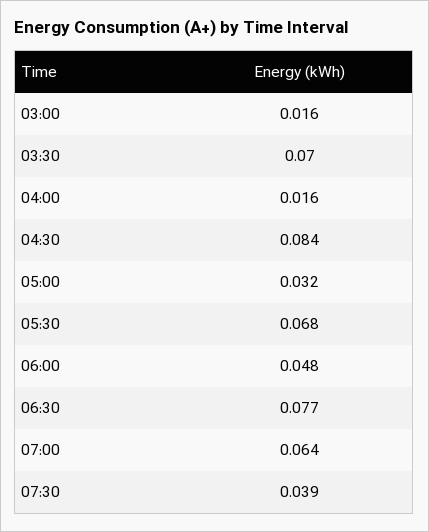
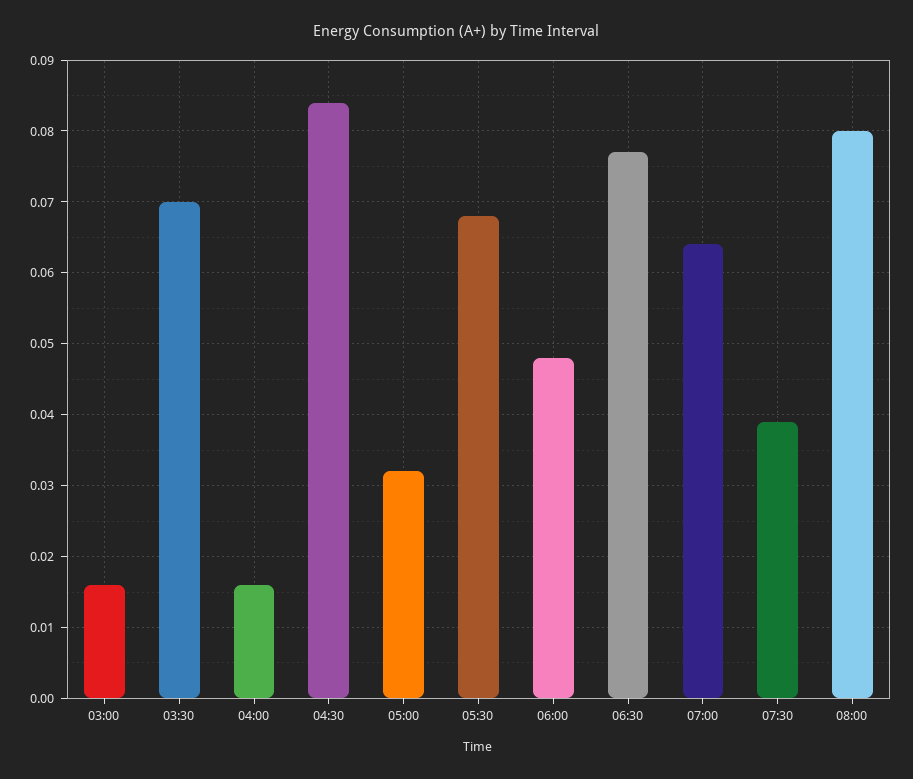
08:00: none -> 0.08

